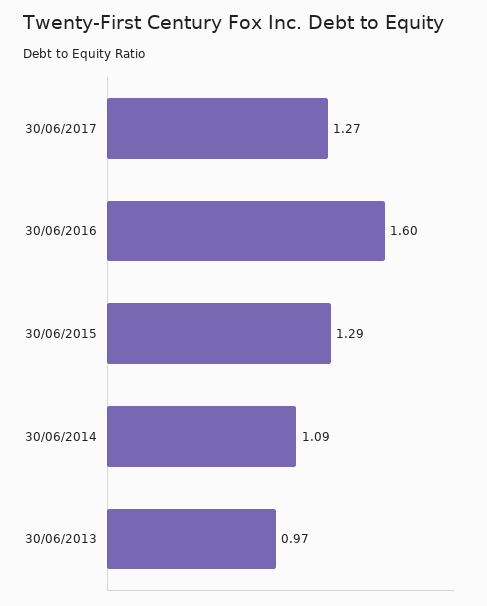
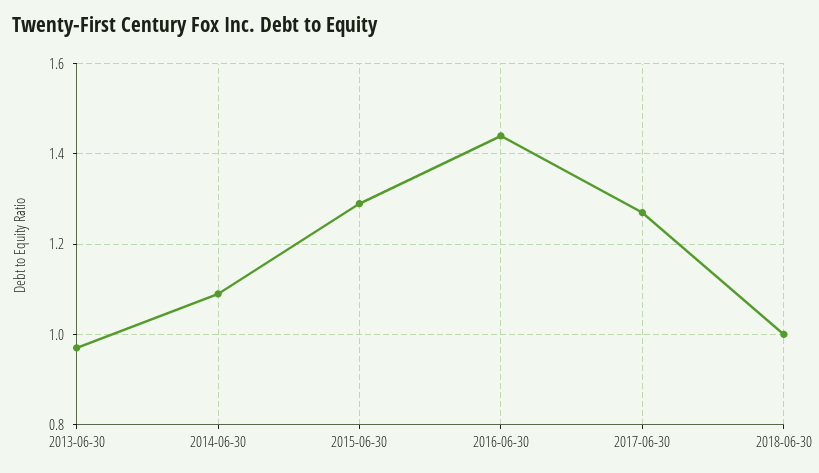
30/06/2016: 1.6 -> 1.45
2018-06-30: none -> 1

